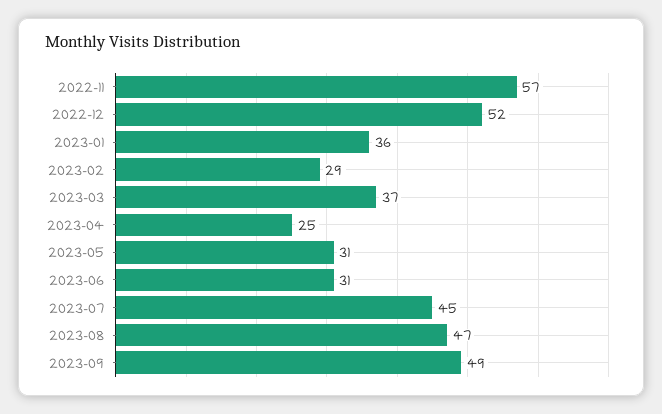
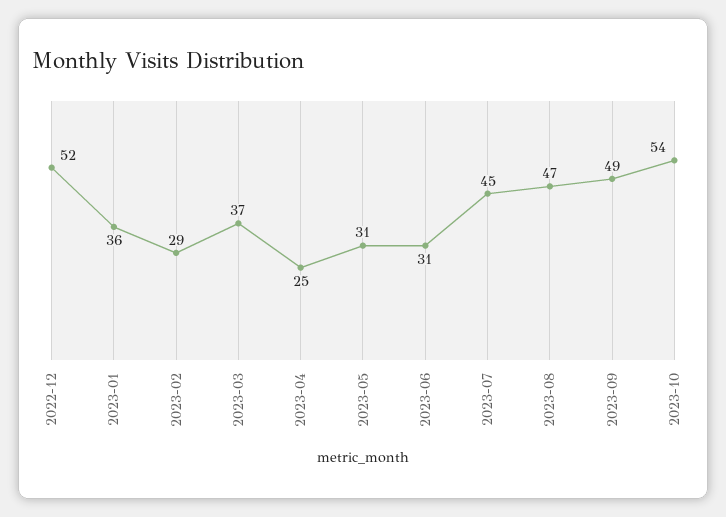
2022-11: 57 -> none
2023-10: none -> 54

